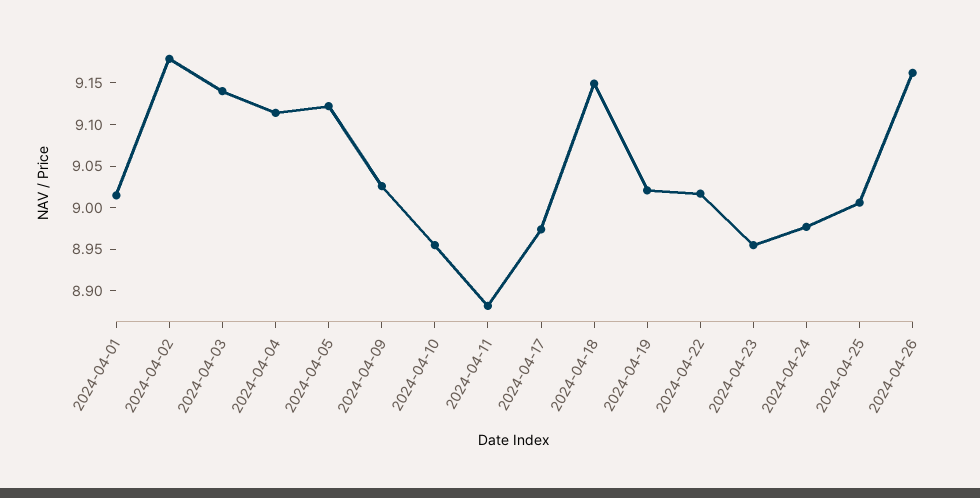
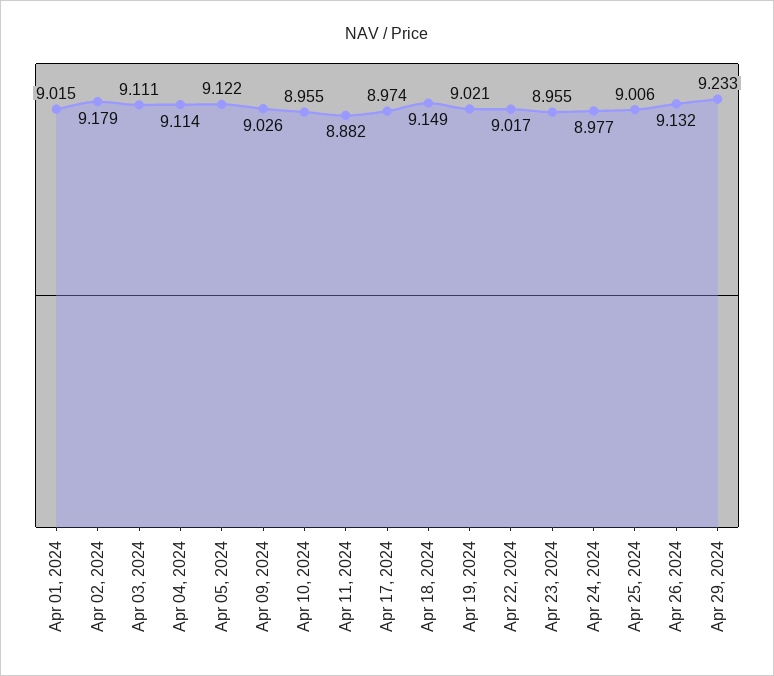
2024-04-03: 9.14 -> 9.111
2024-04-26: 9.16 -> 9.132
Apr 29, 2024: none -> 9.233

